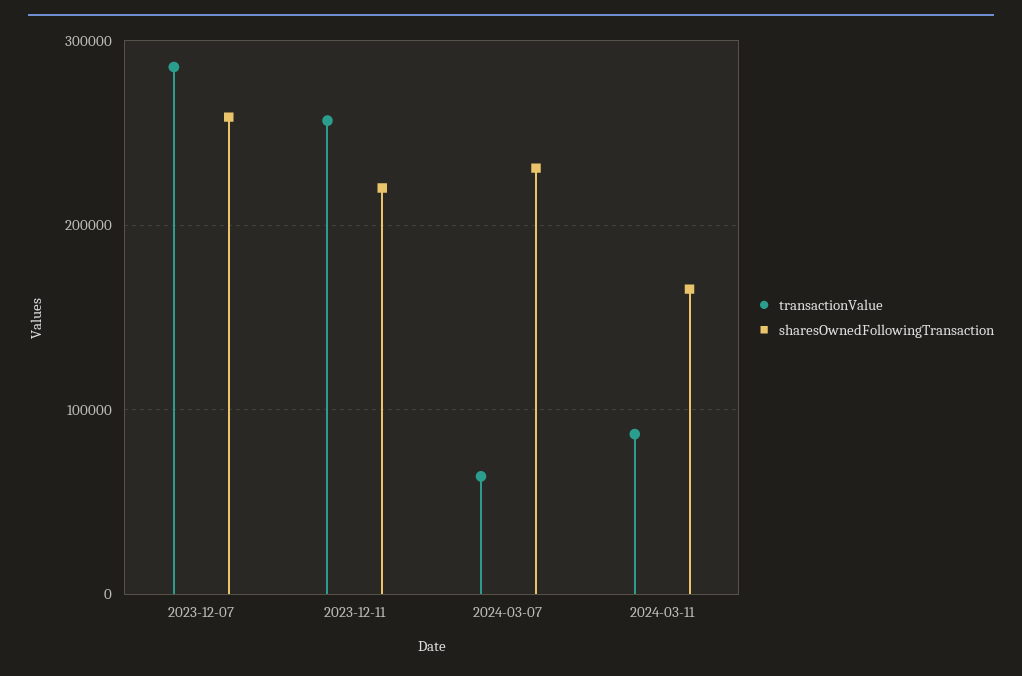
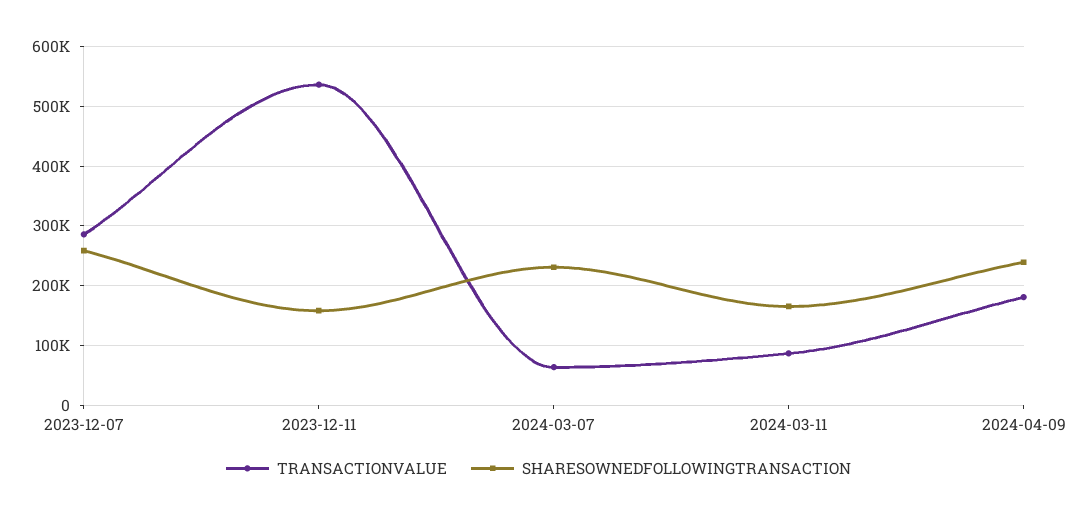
transactionValue, 2023-12-11: 260000 -> 540000
sharesOwnedFollowingTransaction, 2023-12-11: 220000 -> 160000
transactionValue, 2024-04-09: none -> 180000
sharesOwnedFollowingTransaction, 2024-04-09: none -> 240000

